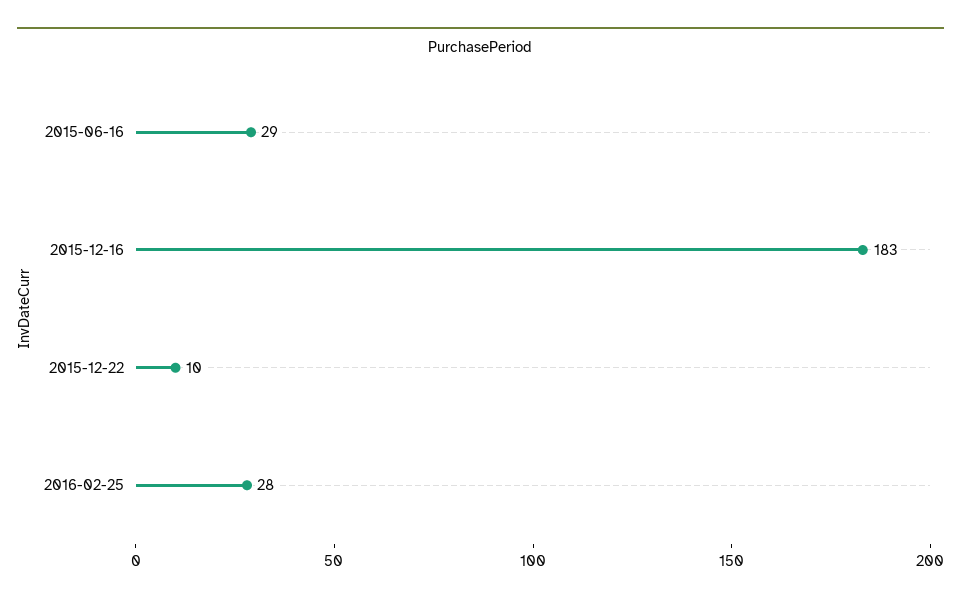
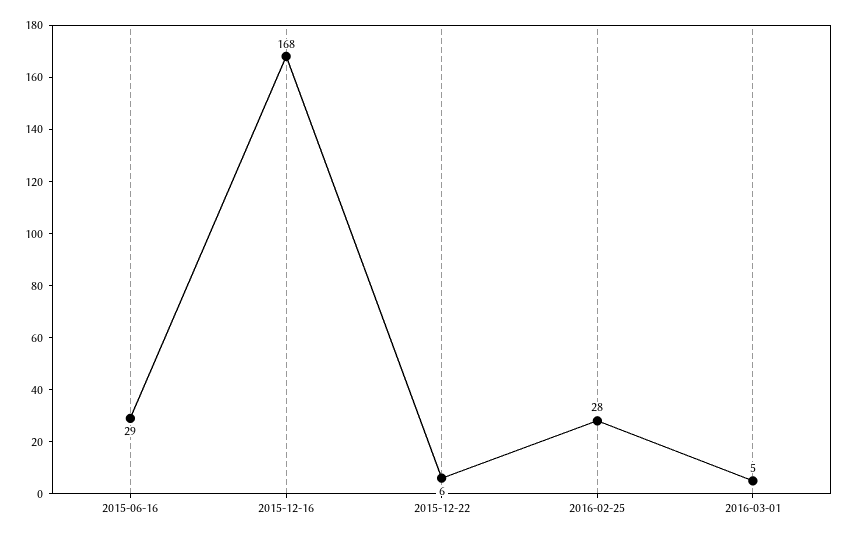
2015-12-16: 183 -> 168
2015-12-22: 10 -> 6
2016-03-01: none -> 5

